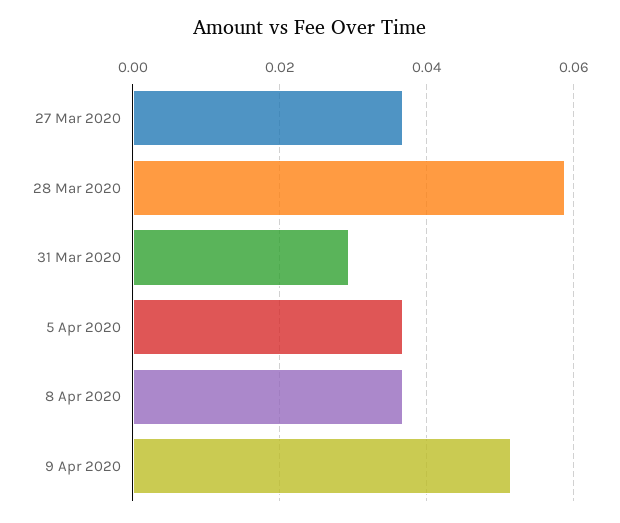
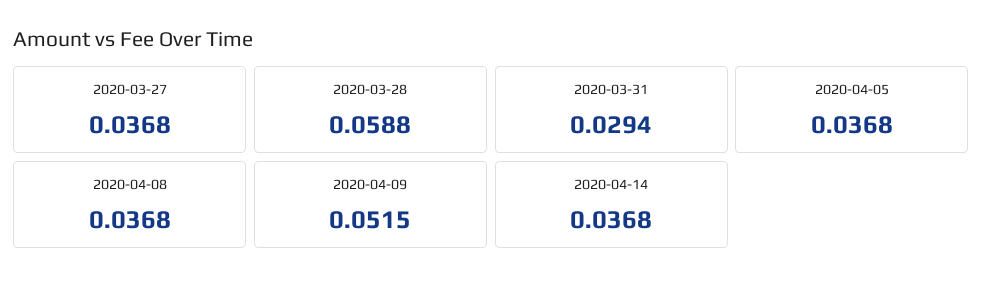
2020-04-14: none -> 0.0368

